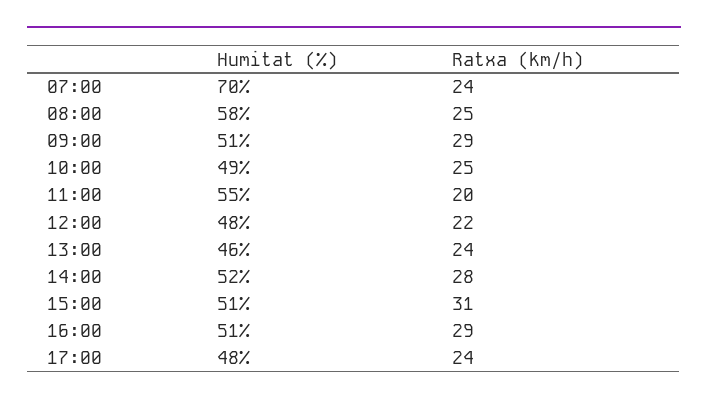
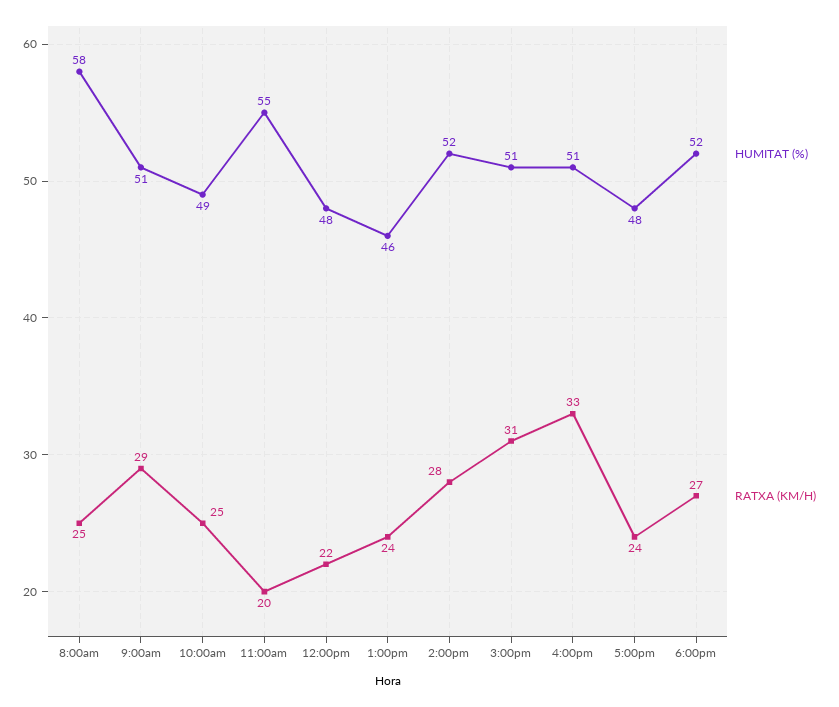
Humitat (%), 07:00: 70 -> none
Ratxa (km/h), 07:00: 24 -> none
Ratxa (km/h), 16:00: 29 -> 33
Humitat (%), 6:00pm: none -> 52
Ratxa (km/h), 6:00pm: none -> 27

